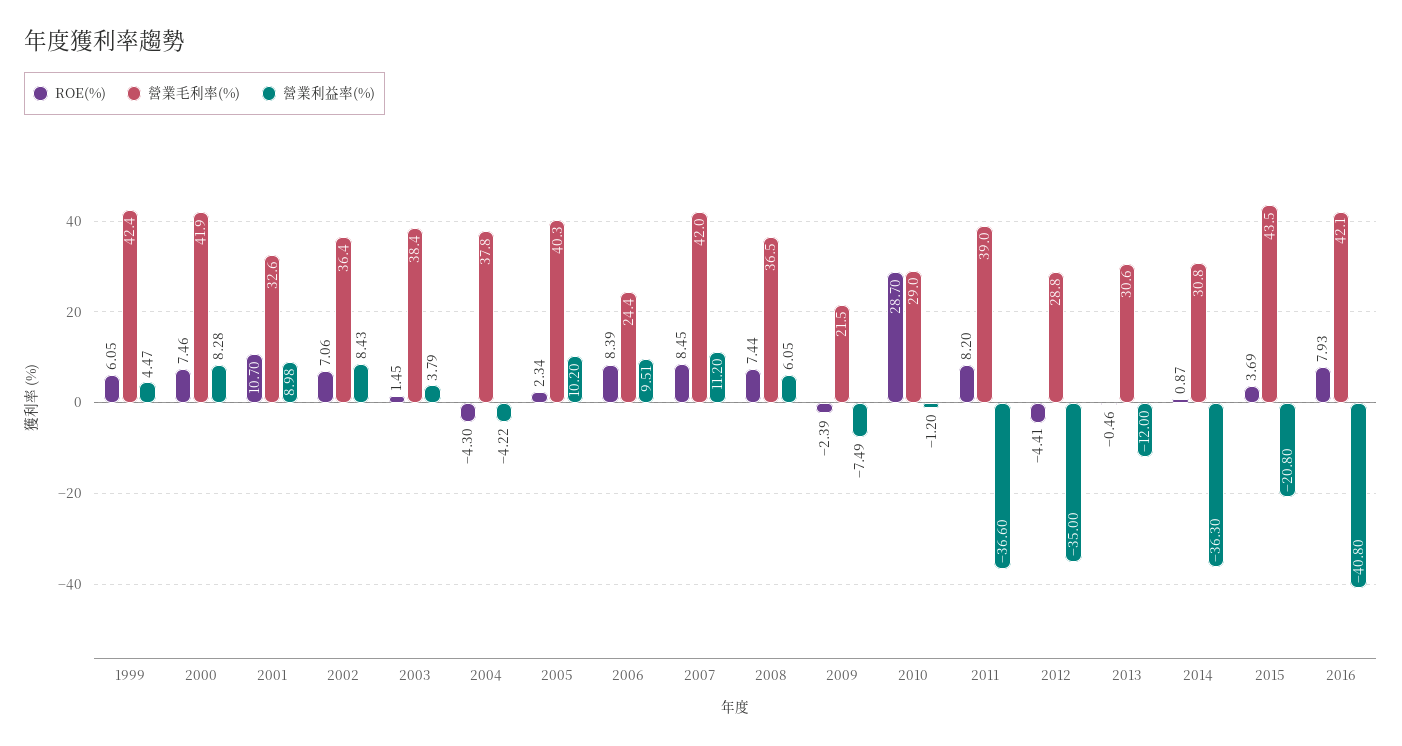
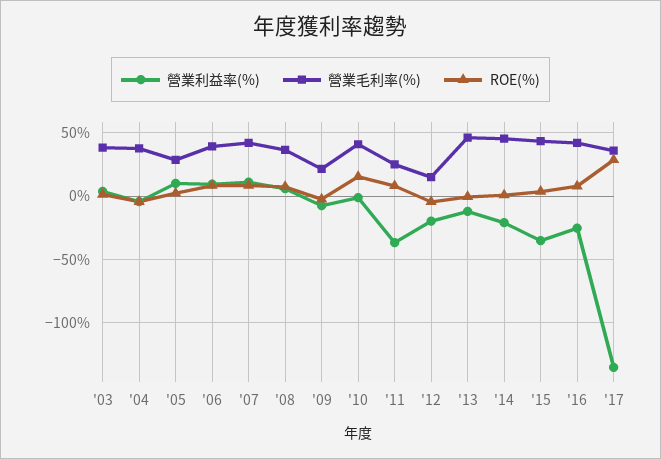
ROE(%), 1999: 6.05 -> none
營業毛利率(%), 1999: 42.4 -> none
營業利益率(%), 1999: 4.47 -> none
ROE(%), 2000: 7.46 -> none
營業毛利率(%), 2000: 41.9 -> none
營業利益率(%), 2000: 8.28 -> none
ROE(%), 2001: 10.7 -> none
營業毛利率(%), 2001: 32.6 -> none
營業利益率(%), 2001: 8.98 -> none
ROE(%), 2002: 7.06 -> none
營業毛利率(%), 2002: 36.4 -> none
營業利益率(%), 2002: 8.43 -> none
營業毛利率(%), 2005: 40.3 -> 30
營業毛利率(%), 2006: 24.4 -> 40
ROE(%), 2010: 28.7 -> 15
營業毛利率(%), 2010: 29 -> 40
營業毛利率(%), 2011: 39 -> 25
營業毛利率(%), 2012: 28.8 -> 15
營業利益率(%), 2012: -35 -> -20
營業毛利率(%), 2013: 30.6 -> 45
營業毛利率(%), 2014: 30.8 -> 45
營業利益率(%), 2014: -36.3 -> -20
營業利益率(%), 2015: -20.8 -> -35
營業利益率(%), 2016: -40.8 -> -25
營業利益率(%), '17: none -> -135
營業毛利率(%), '17: none -> 35
ROE(%), '17: none -> 30

